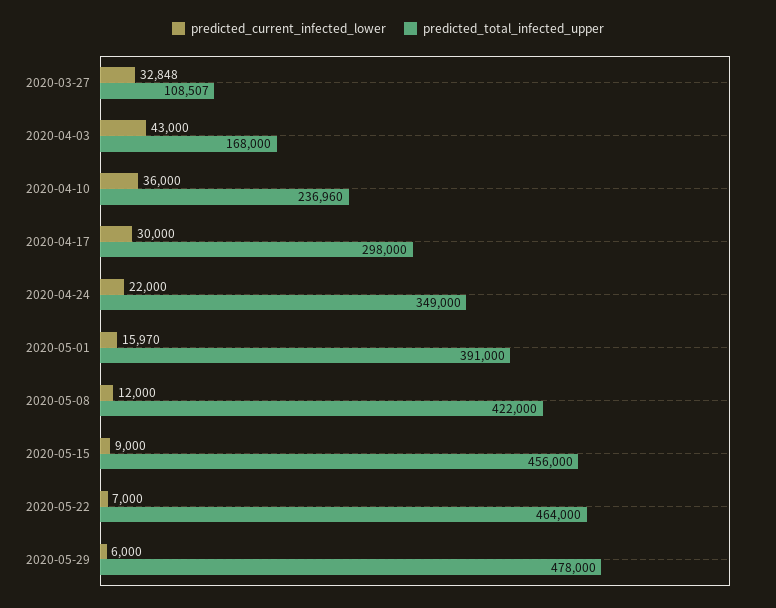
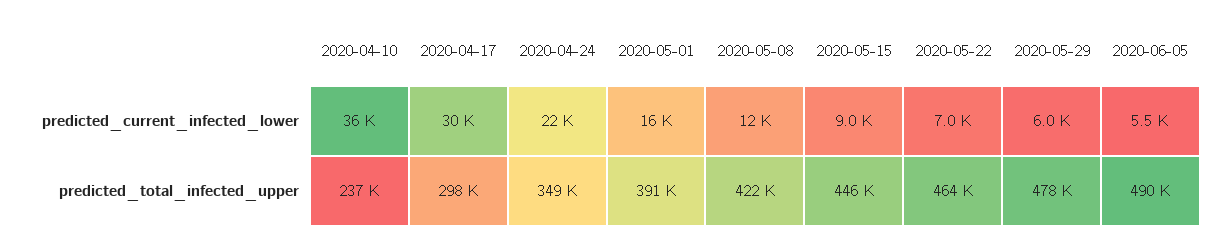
predicted_current_infected_lower, 2020-03-27: 32848 -> none
predicted_total_infected_upper, 2020-03-27: 108507 -> none
predicted_current_infected_lower, 2020-04-03: 43000 -> none
predicted_total_infected_upper, 2020-04-03: 168000 -> none
predicted_total_infected_upper, 2020-05-15: 456000 -> 446000
predicted_current_infected_lower, 2020-06-05: none -> 5500
predicted_total_infected_upper, 2020-06-05: none -> 490000

